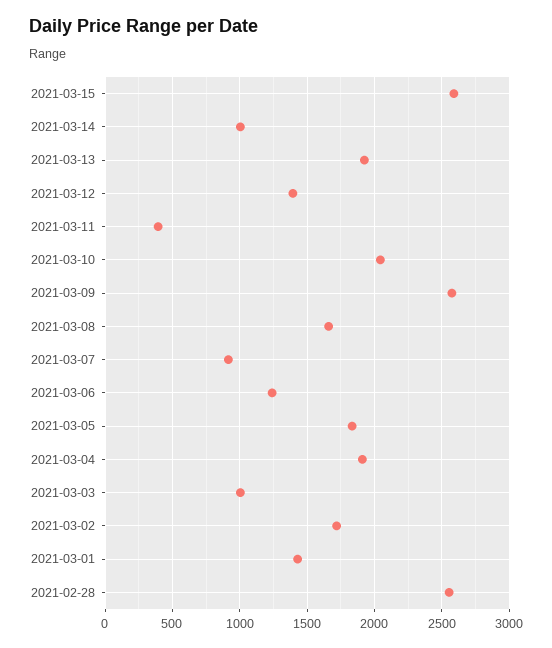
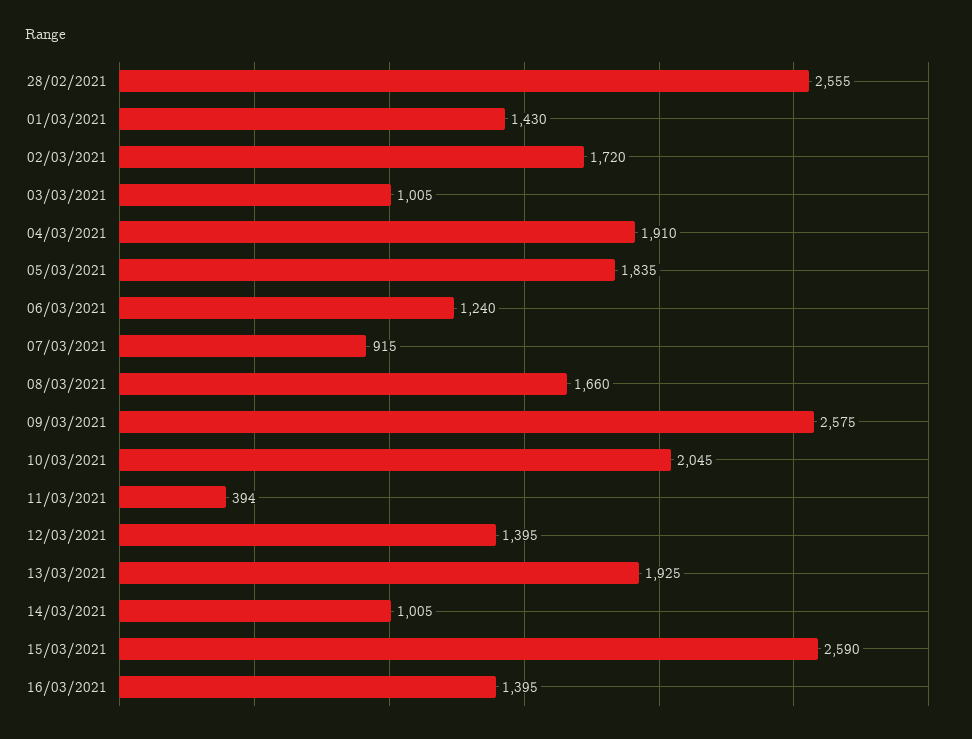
16/03/2021: none -> 1395

